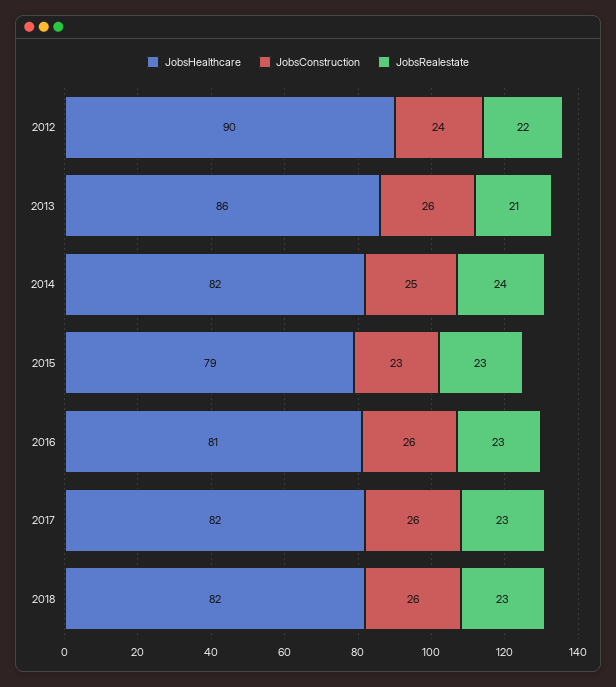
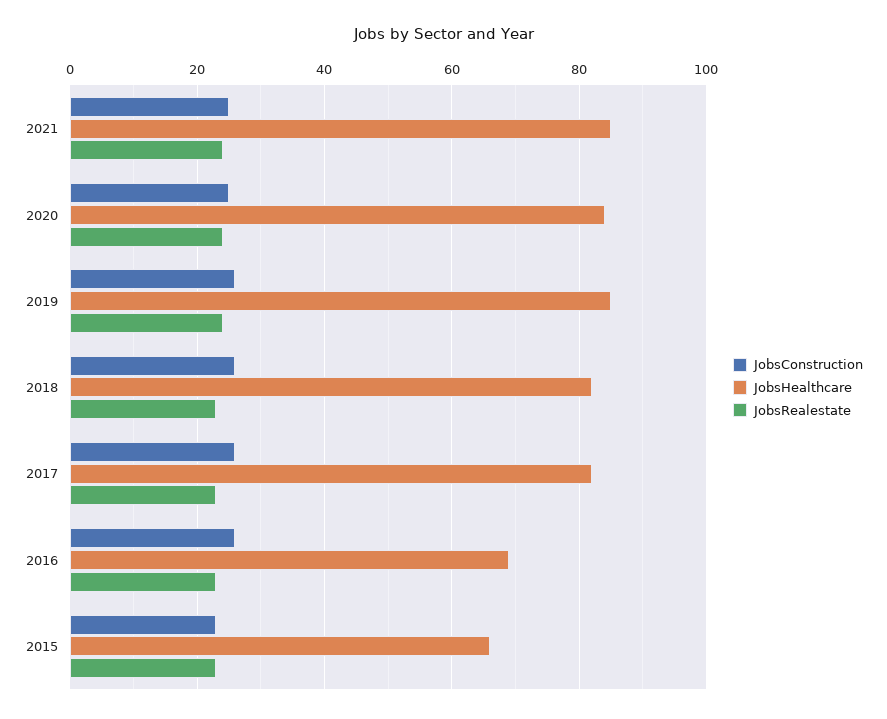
JobsHealthcare, 2012: 90 -> none
JobsConstruction, 2012: 24 -> none
JobsRealestate, 2012: 22 -> none
JobsHealthcare, 2013: 86 -> none
JobsConstruction, 2013: 26 -> none
JobsRealestate, 2013: 21 -> none
JobsHealthcare, 2014: 82 -> none
JobsConstruction, 2014: 25 -> none
JobsRealestate, 2014: 24 -> none
JobsHealthcare, 2015: 79 -> 65
JobsHealthcare, 2016: 81 -> 70
JobsConstruction, 2021: none -> 25
JobsHealthcare, 2021: none -> 85
JobsRealestate, 2021: none -> 25
JobsConstruction, 2020: none -> 25
JobsHealthcare, 2020: none -> 85
JobsRealestate, 2020: none -> 25
JobsConstruction, 2019: none -> 25
JobsHealthcare, 2019: none -> 85
JobsRealestate, 2019: none -> 25

